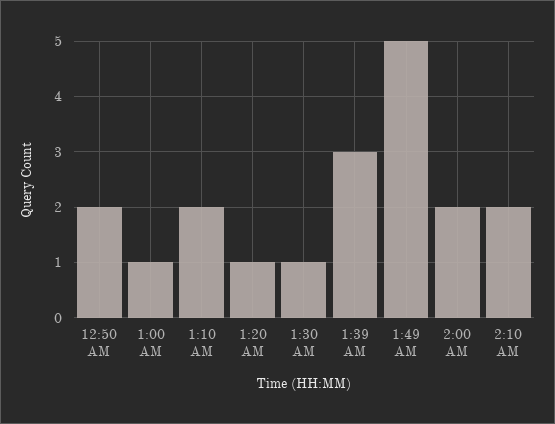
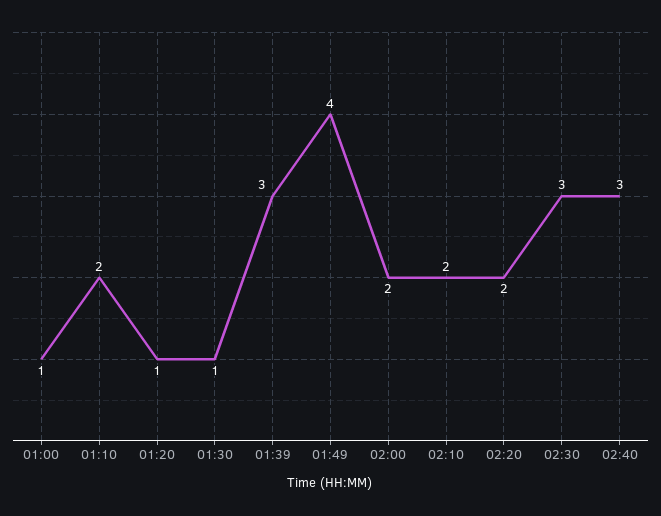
12:50 AM: 2 -> none
1:49 AM: 5 -> 4
02:20: none -> 2
02:30: none -> 3
02:40: none -> 3

